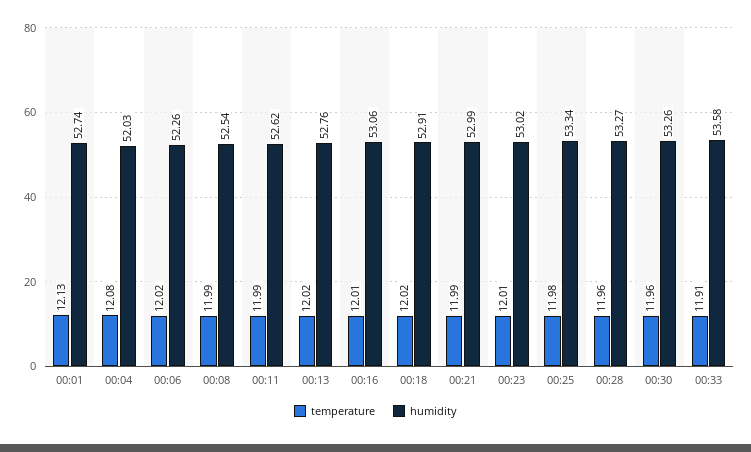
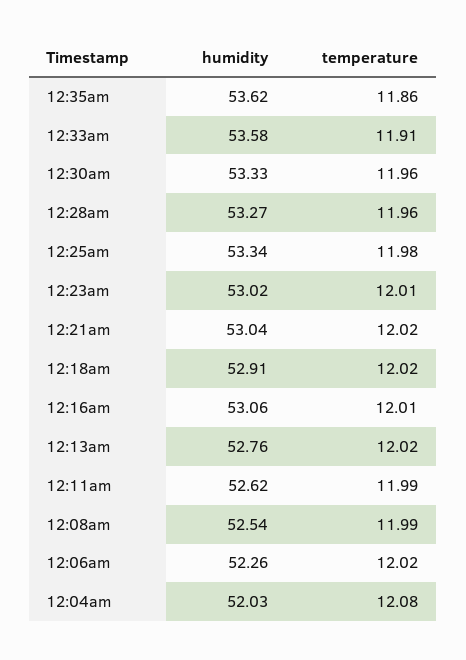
temperature, 00:01: 12.13 -> none
humidity, 00:01: 52.74 -> none
temperature, 00:21: 11.99 -> 12.02
humidity, 00:21: 52.99 -> 53.04
humidity, 00:30: 53.26 -> 53.33
humidity, 12:35am: none -> 53.62
temperature, 12:35am: none -> 11.86

